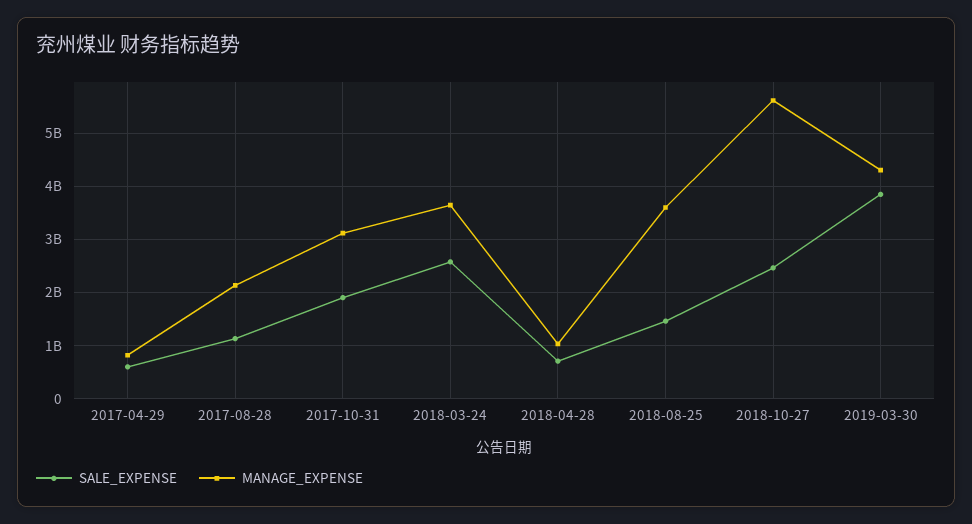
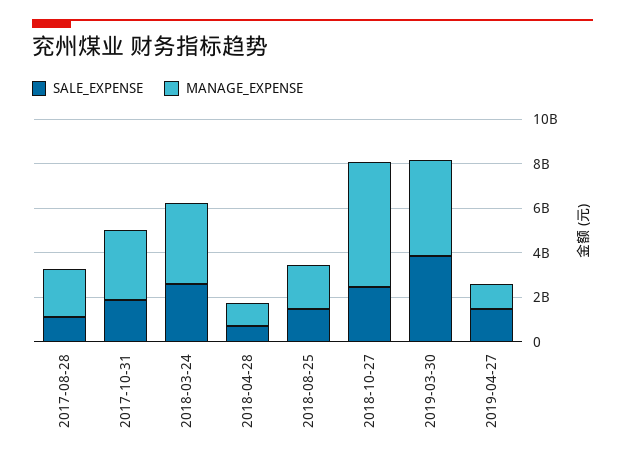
SALE_EXPENSE, 2017-04-29: 600000000 -> none
MANAGE_EXPENSE, 2017-04-29: 800000000 -> none
MANAGE_EXPENSE, 2018-08-25: 3600000000 -> 2000000000
SALE_EXPENSE, 2019-04-27: none -> 1500000000
MANAGE_EXPENSE, 2019-04-27: none -> 1000000000

